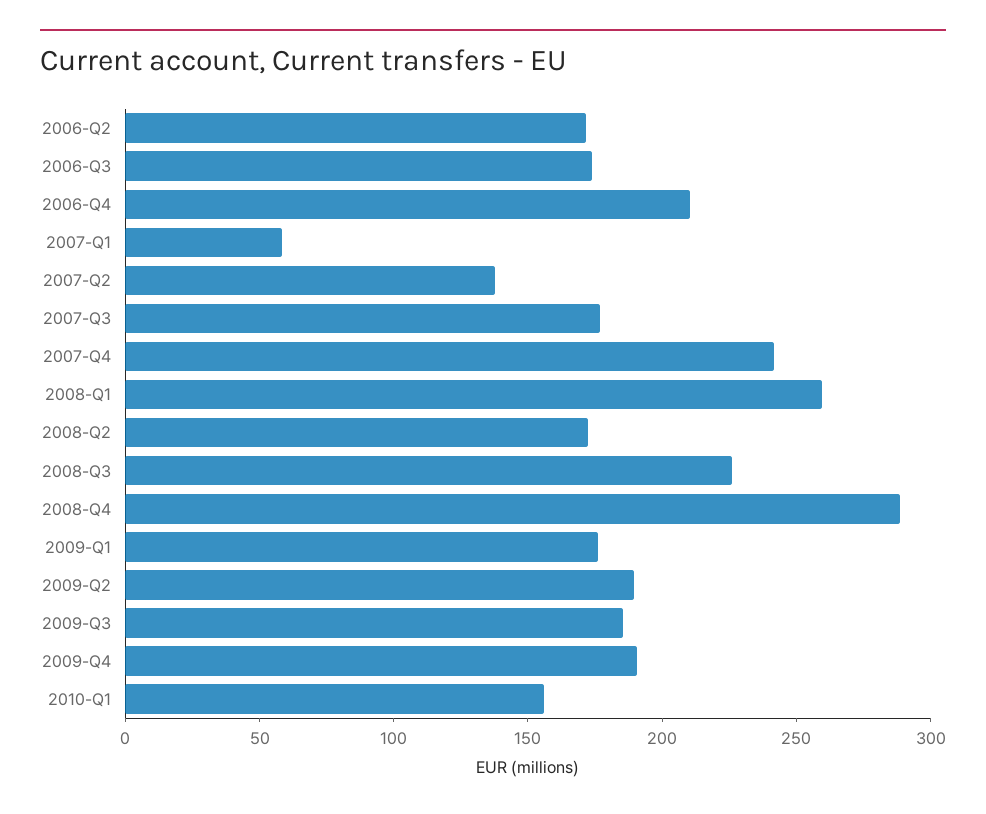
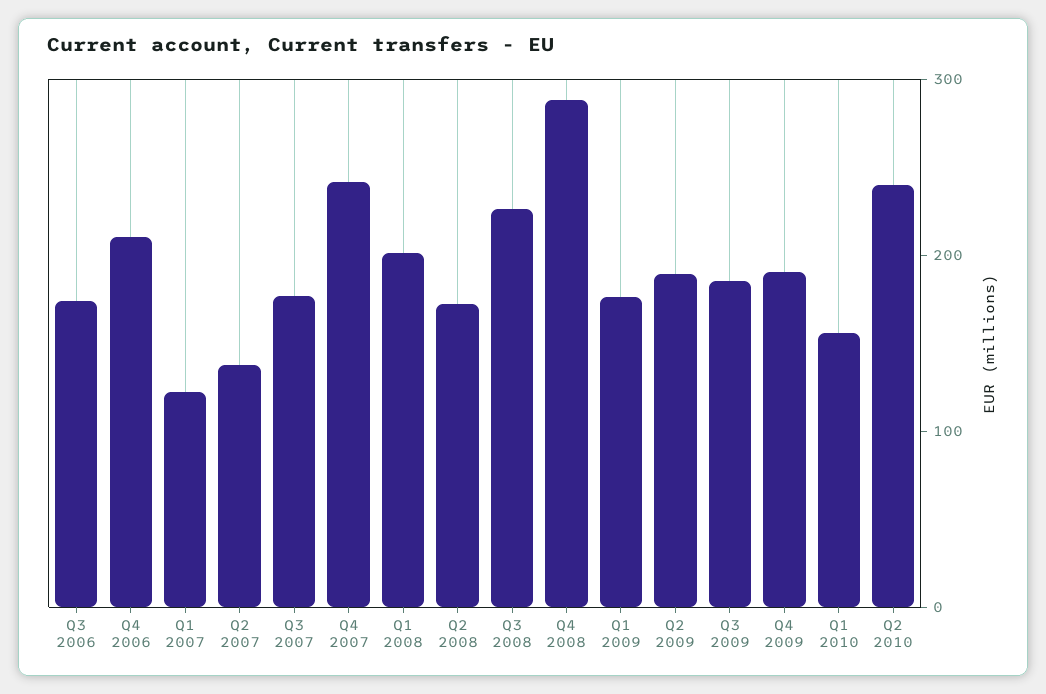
2006-Q2: 170 -> none
2007-Q1: 60 -> 120
2008-Q1: 260 -> 200
Q2 2010: none -> 240

